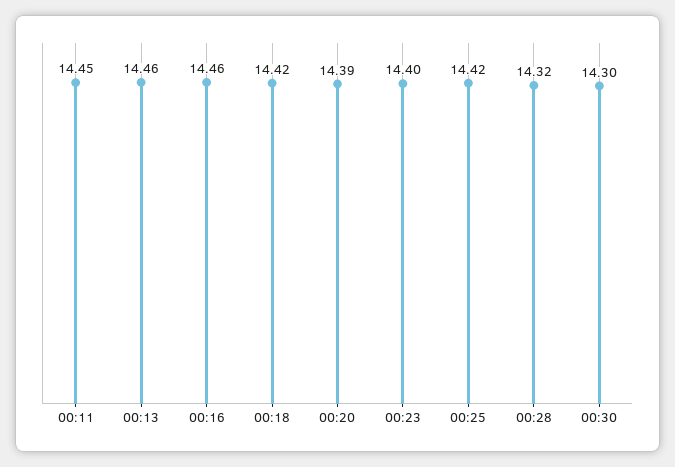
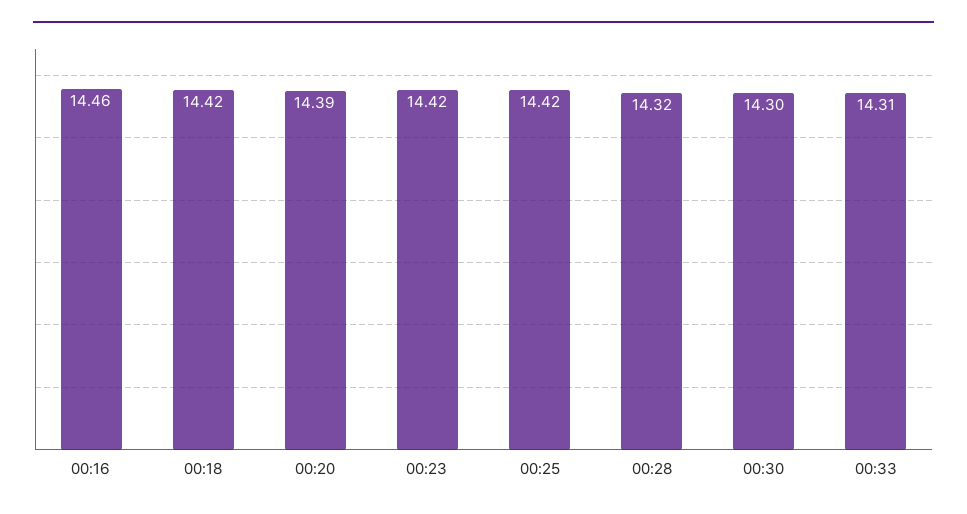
00:11: 14.45 -> none
00:13: 14.46 -> none
00:23: 14.4 -> 14.42
00:33: none -> 14.31

